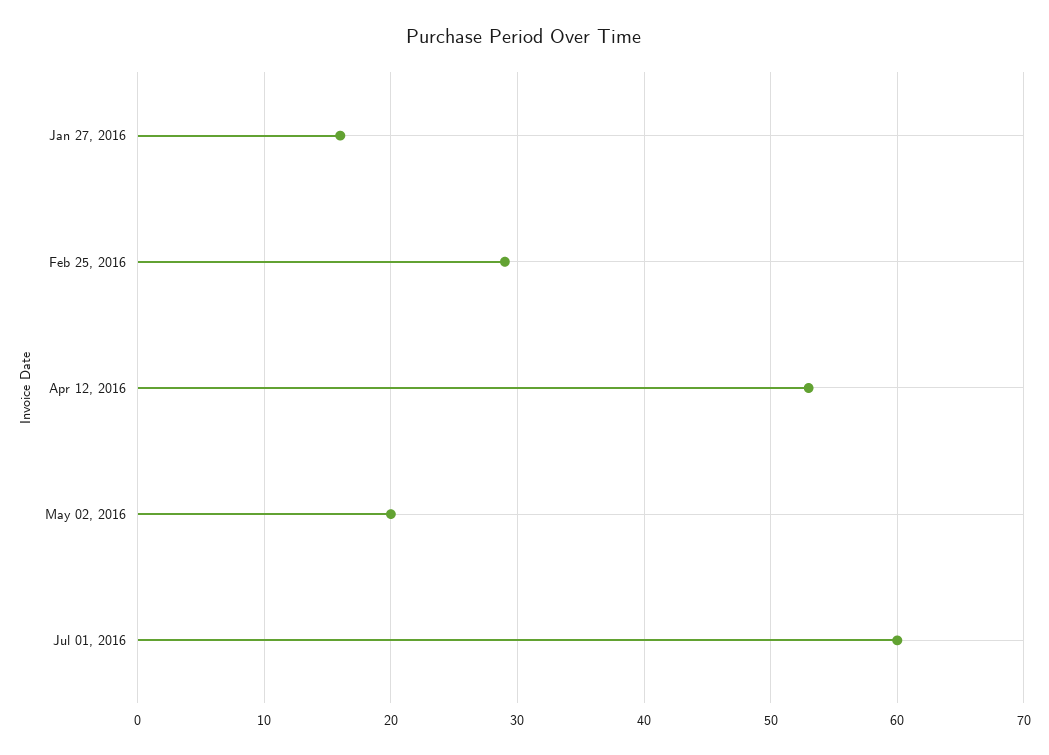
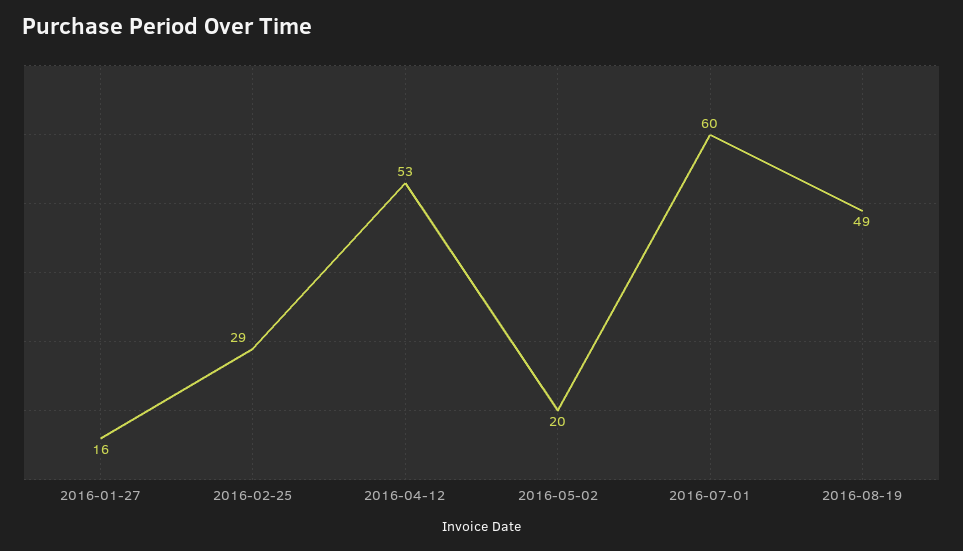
2016-08-19: none -> 49

